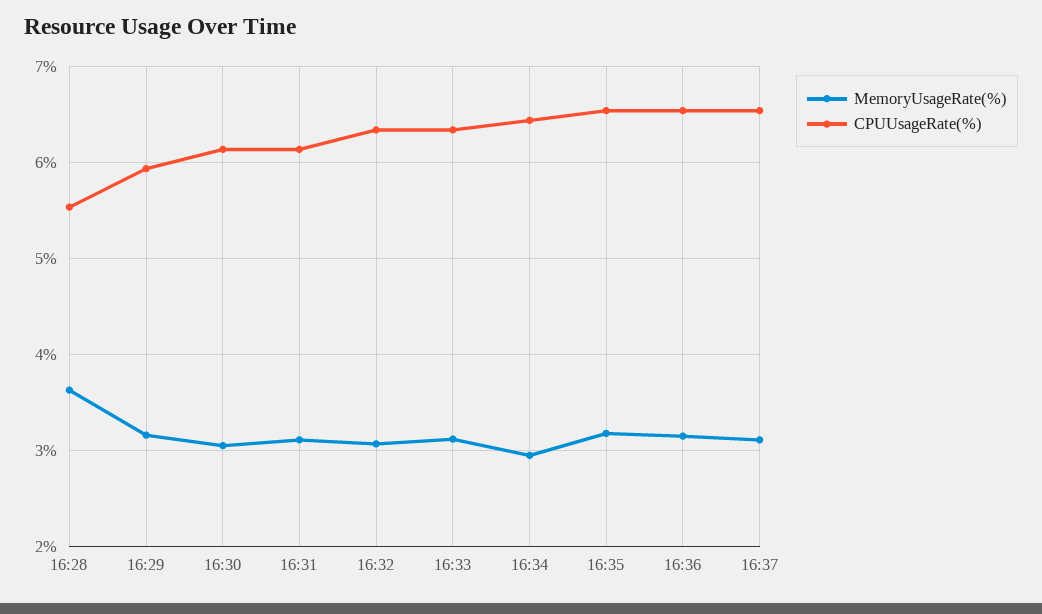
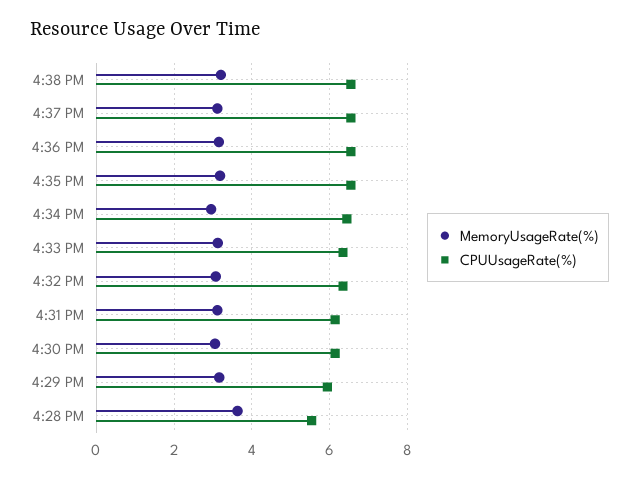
MemoryUsageRate(%), 4:38 PM: none -> 3.2
CPUUsageRate(%), 4:38 PM: none -> 6.6

